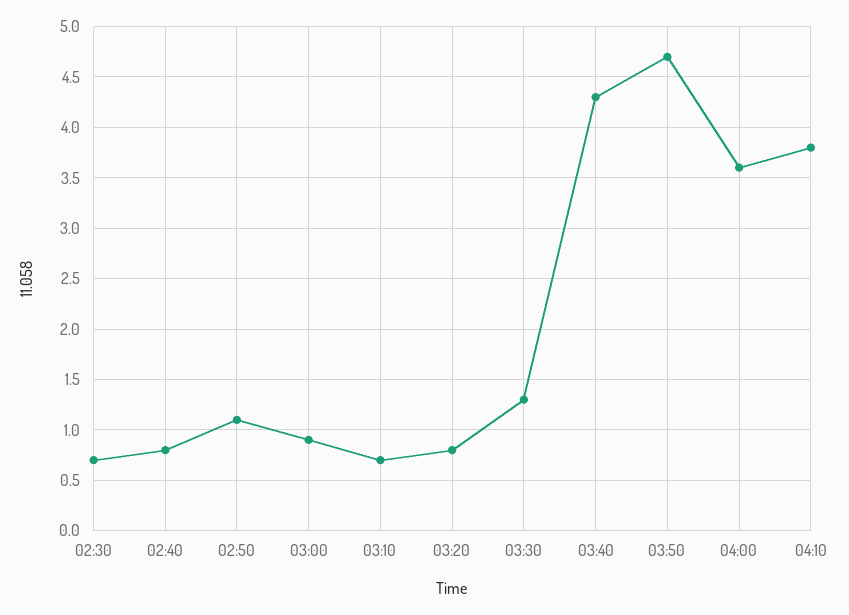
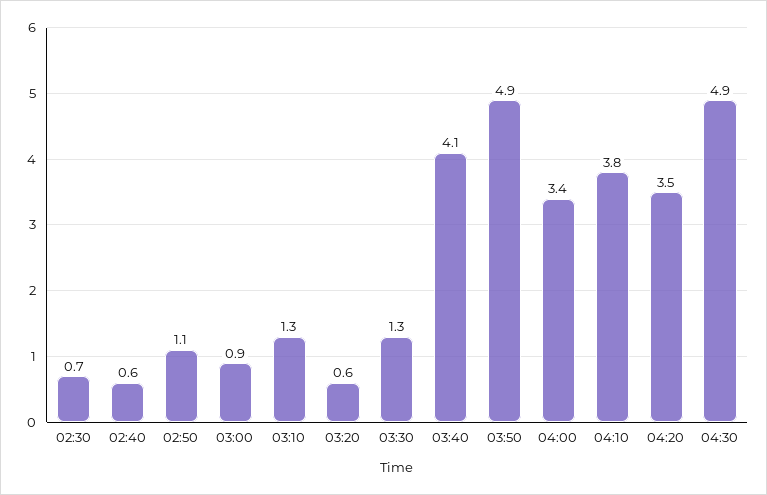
02:40: 0.8 -> 0.6
03:10: 0.7 -> 1.3
03:20: 0.8 -> 0.6
03:40: 4.3 -> 4.1
03:50: 4.7 -> 4.9
04:00: 3.6 -> 3.4
04:20: none -> 3.5
04:30: none -> 4.9

